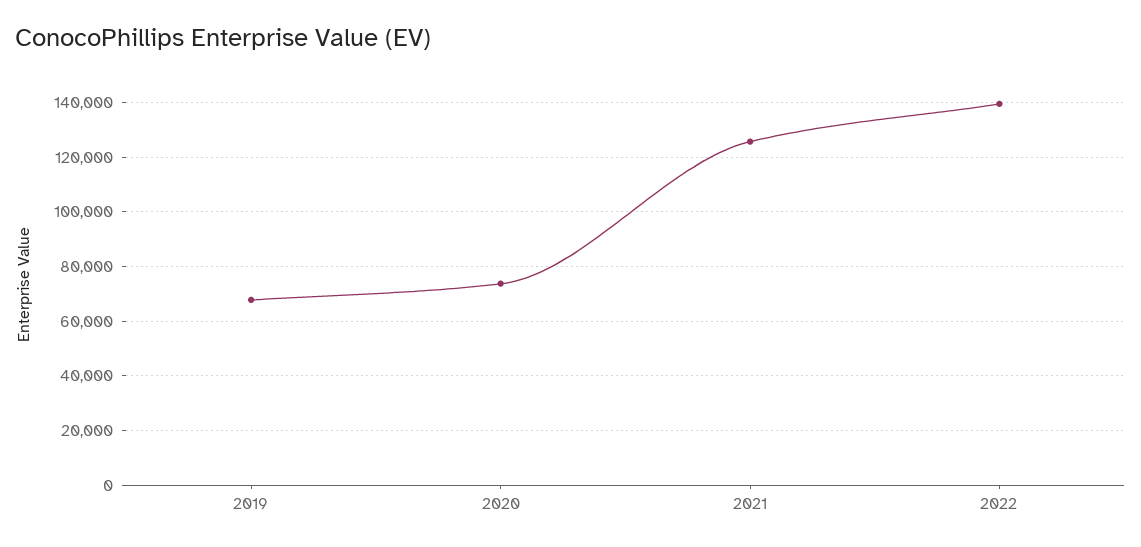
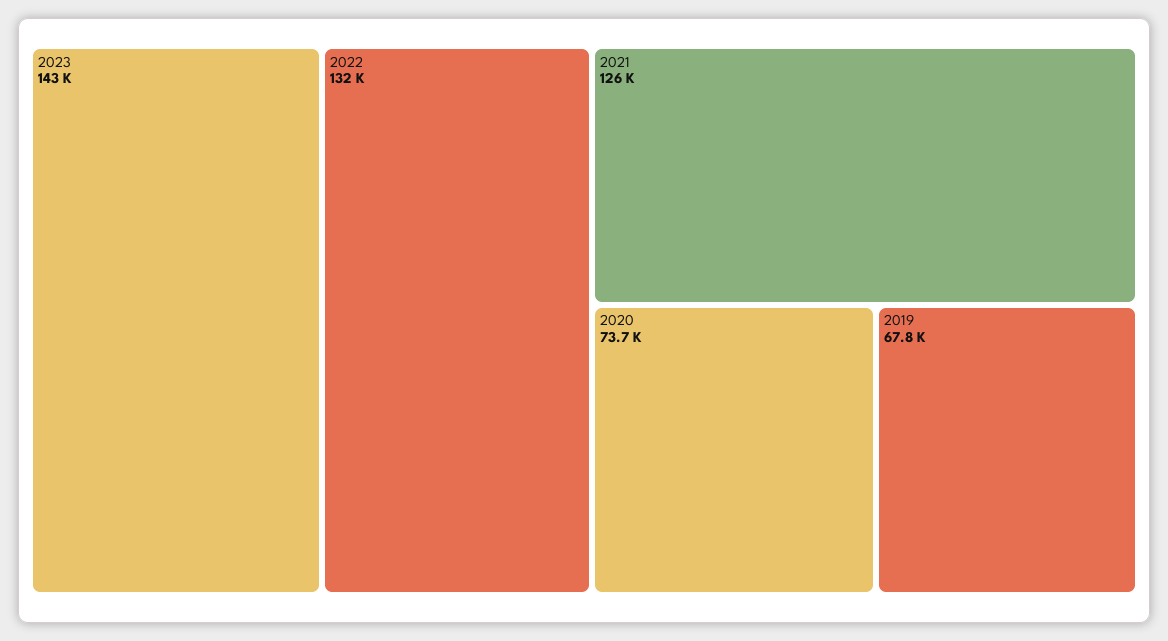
2022: 140000 -> 132000
2023: none -> 143000

